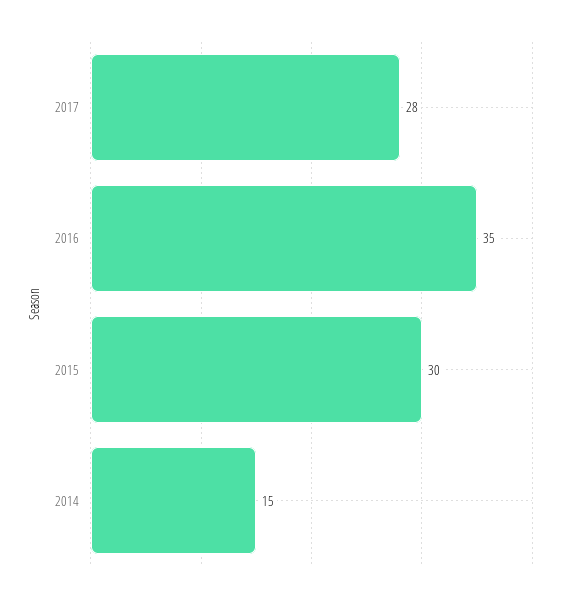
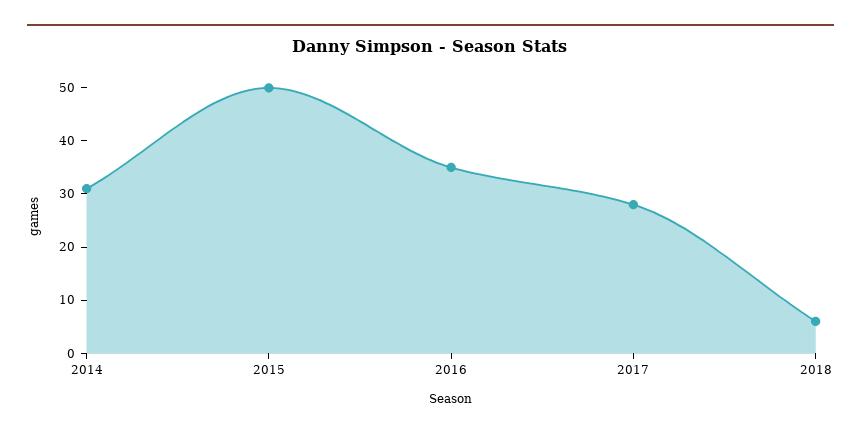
2015: 30 -> 50
2014: 15 -> 30
2018: none -> 5

